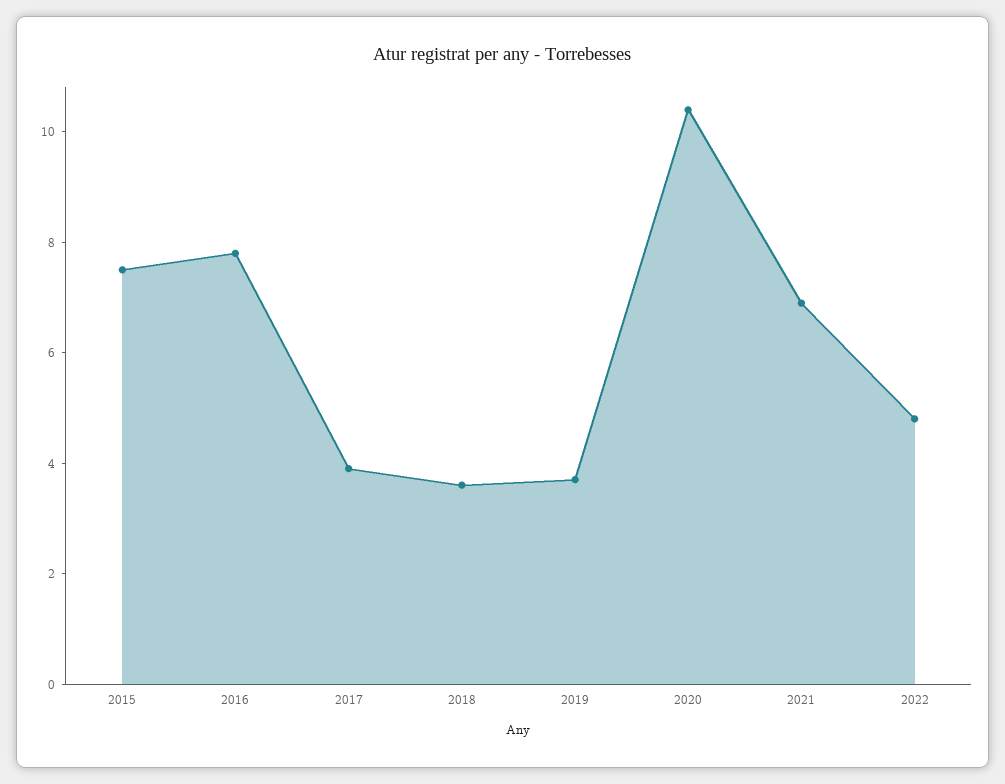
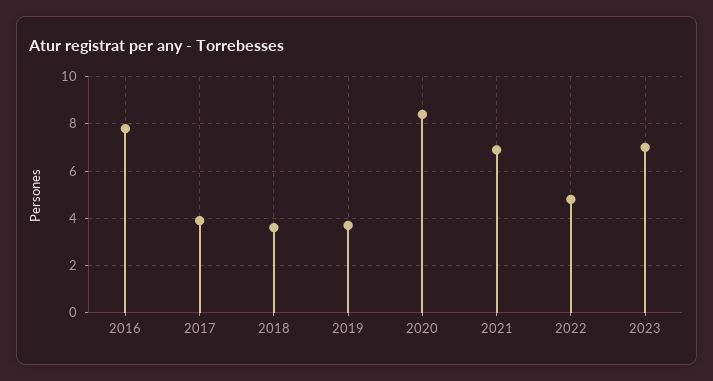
2015: 7.5 -> none
2020: 10.5 -> 8.5
2023: none -> 7

